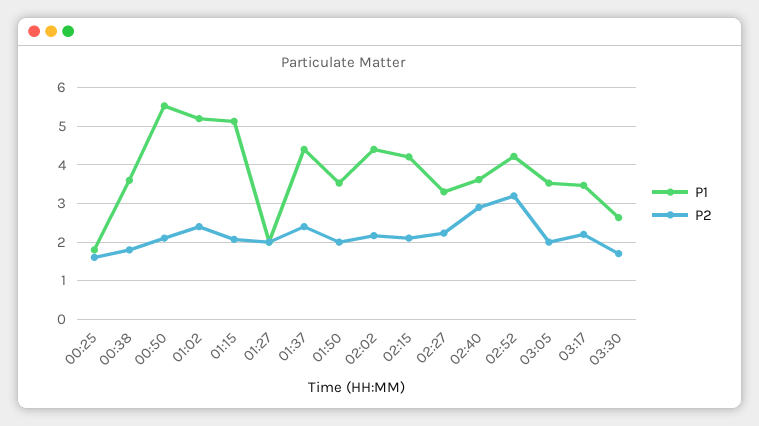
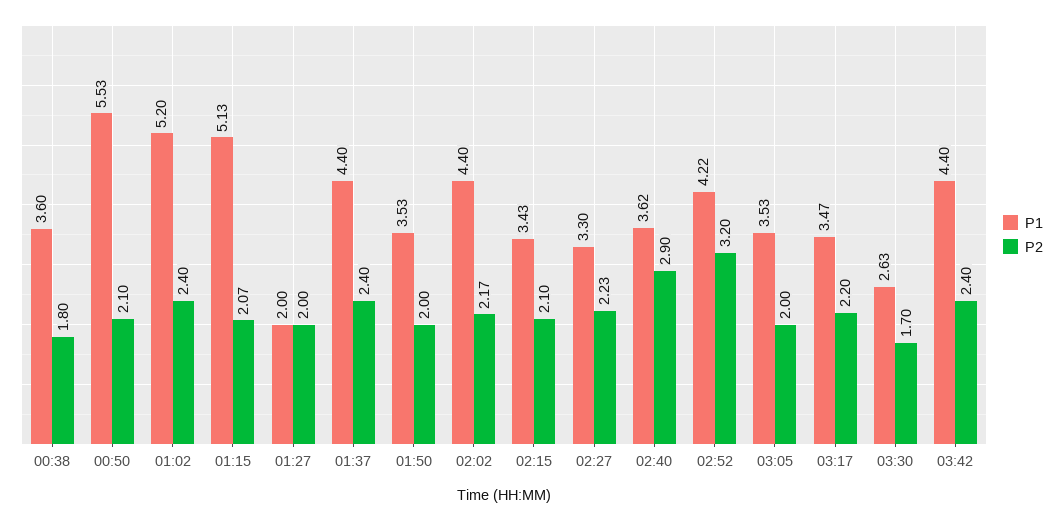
P1, 00:25: 1.8 -> none
P2, 00:25: 1.6 -> none
P1, 02:15: 4.2 -> 3.43
P1, 03:42: none -> 4.4
P2, 03:42: none -> 2.4

